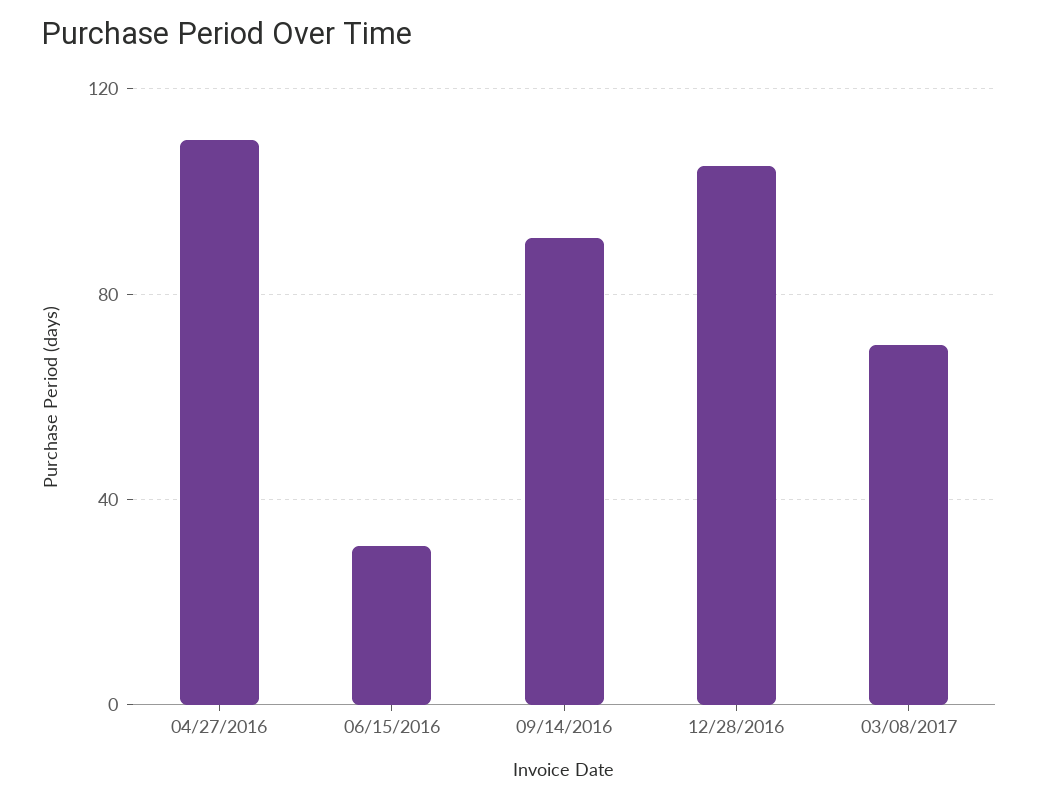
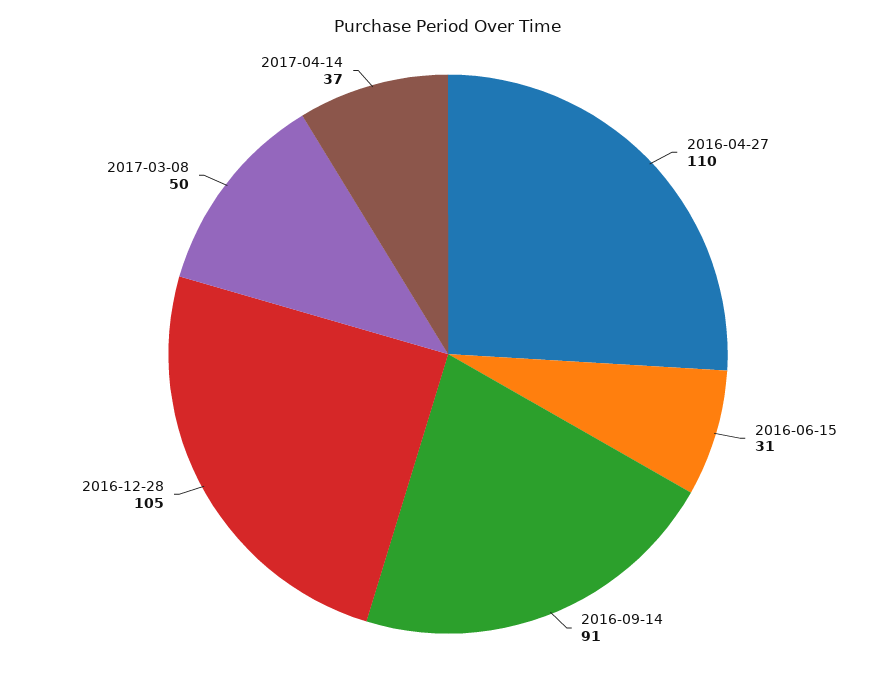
03/08/2017: 70 -> 50
2017-04-14: none -> 37

